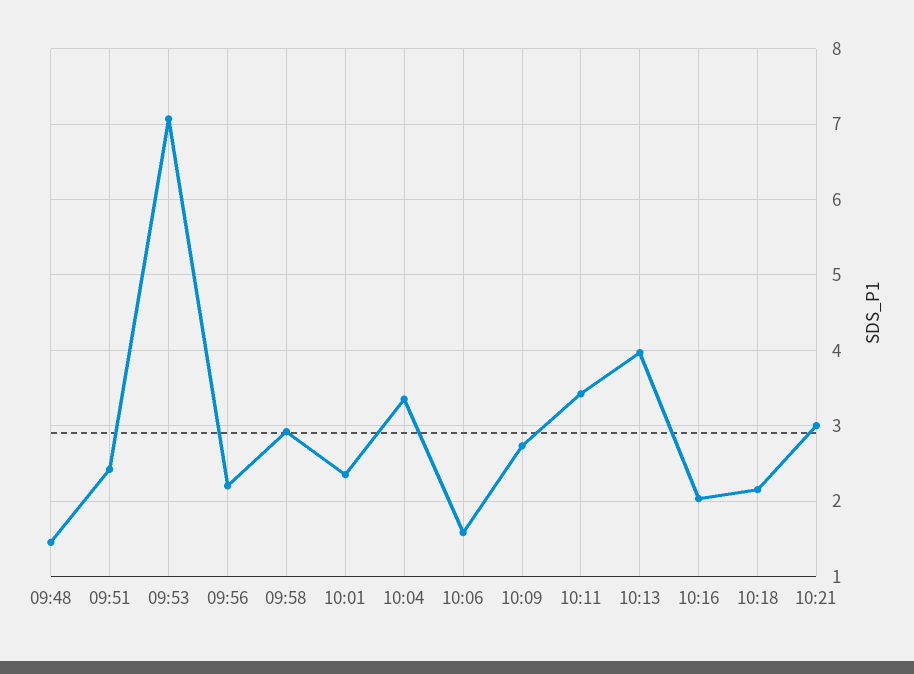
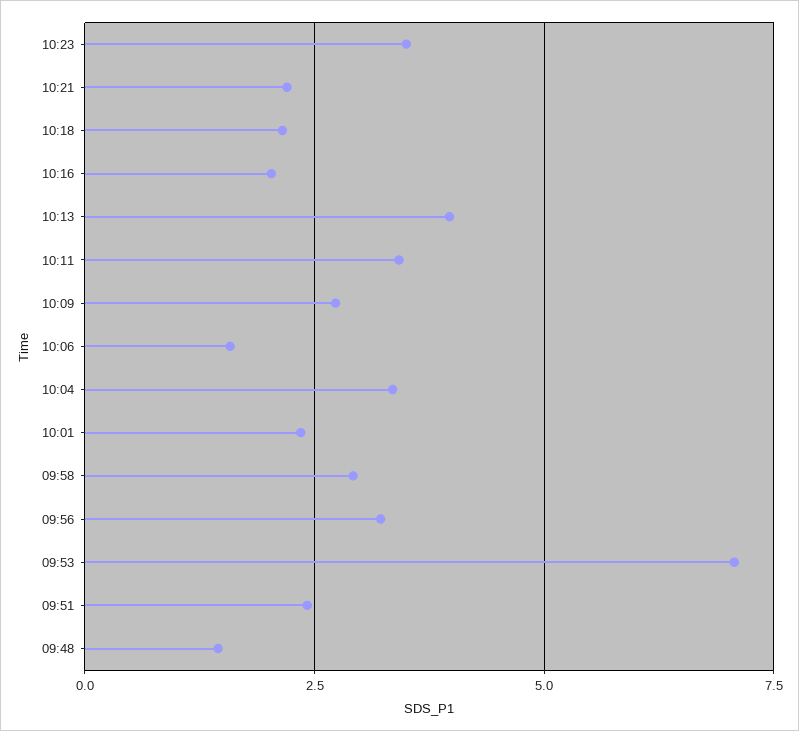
09:56: 2.2 -> 3.25
10:21: 3 -> 2.25
10:23: none -> 3.5

